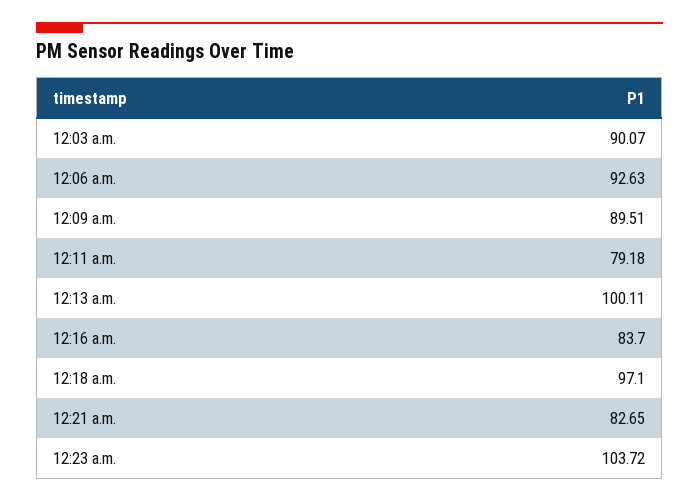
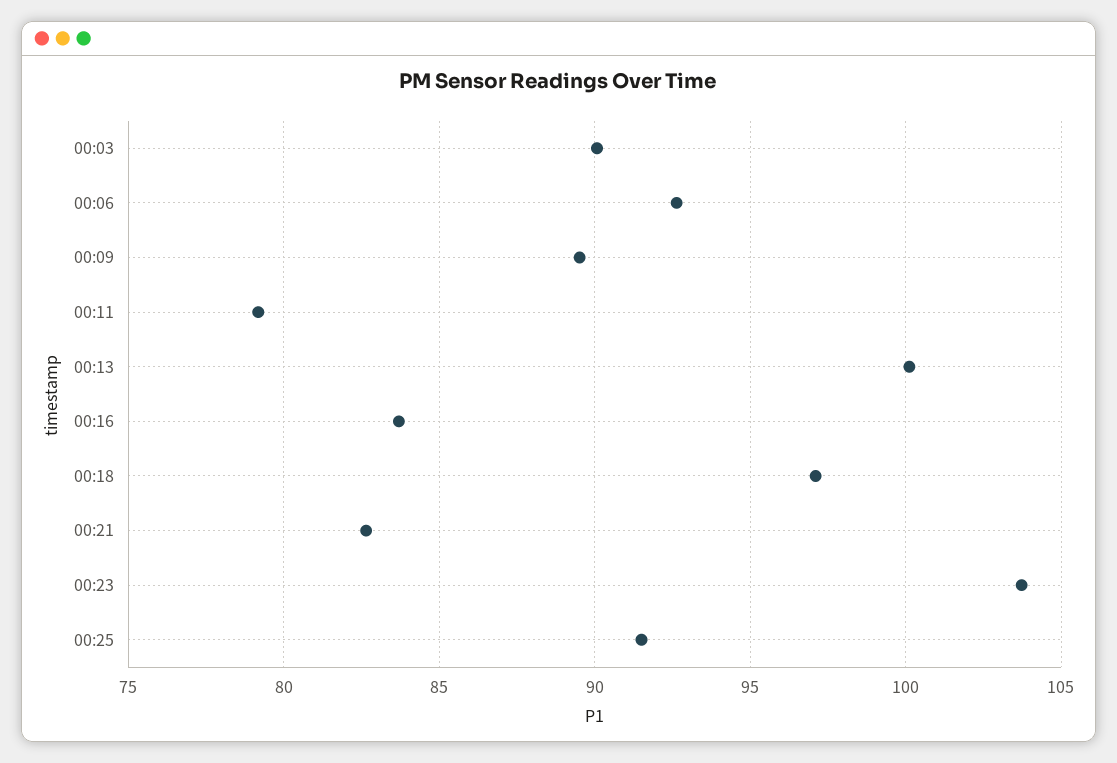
00:25: none -> 91.5

